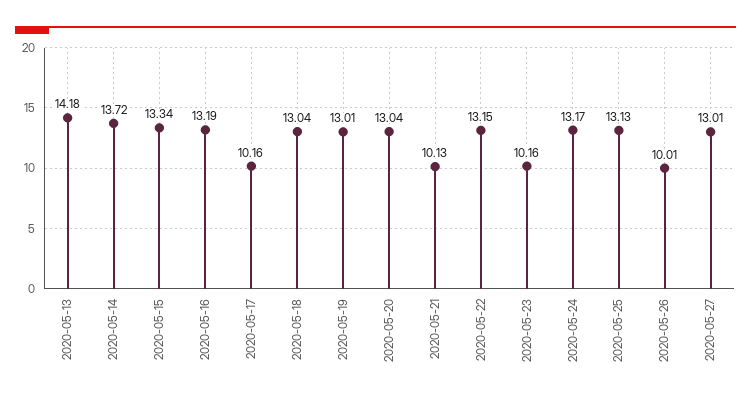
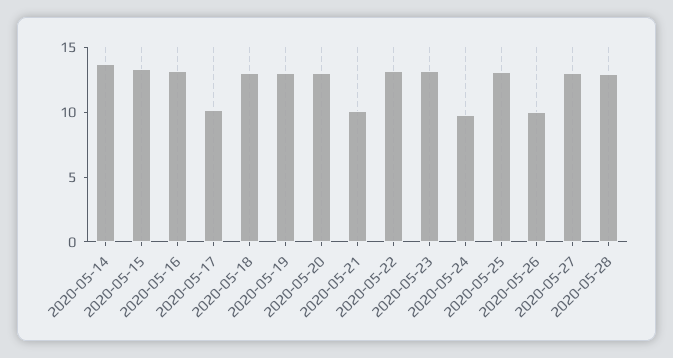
2020-05-13: 14.18 -> none
2020-05-23: 10.16 -> 13
2020-05-24: 13.17 -> 10
2020-05-28: none -> 13

